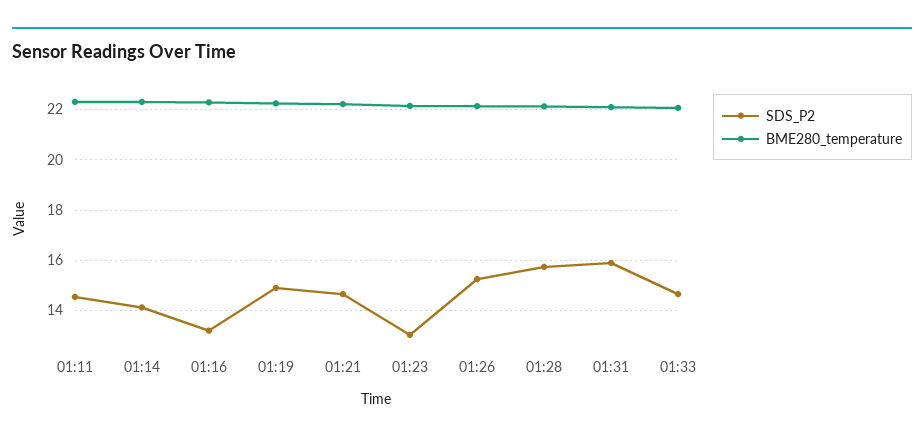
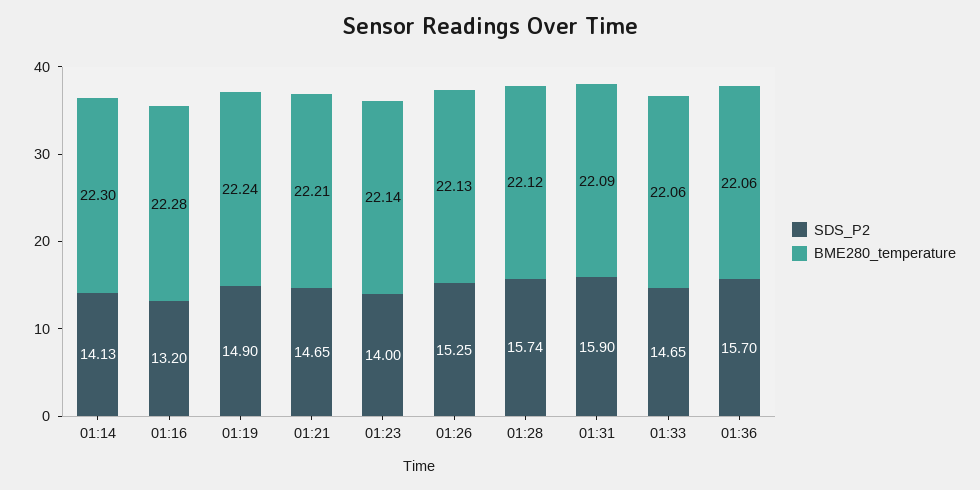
SDS_P2, 01:11: 14.5 -> none
BME280_temperature, 01:11: 22.25 -> none
SDS_P2, 01:23: 13 -> 14
SDS_P2, 01:36: none -> 15.7
BME280_temperature, 01:36: none -> 22.06

